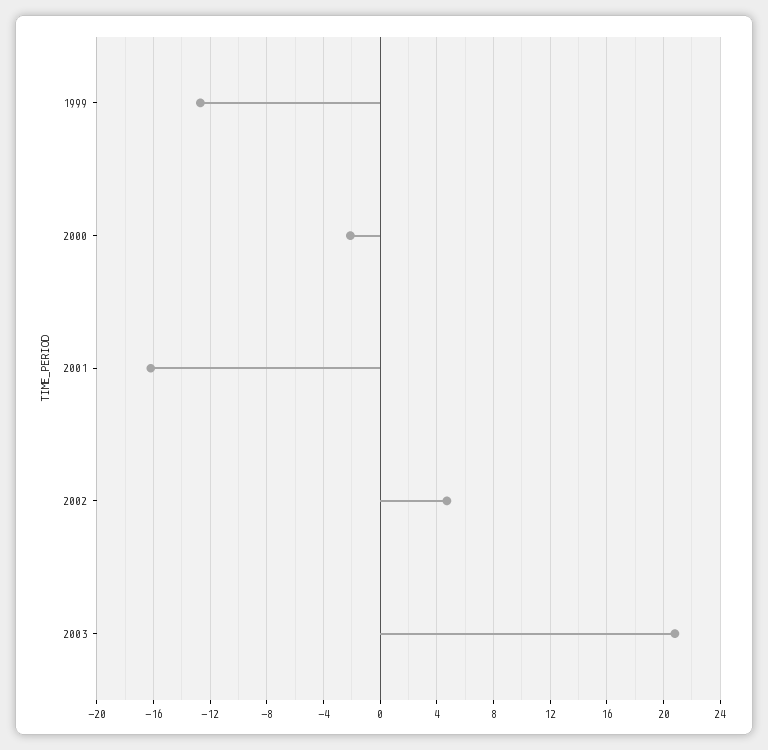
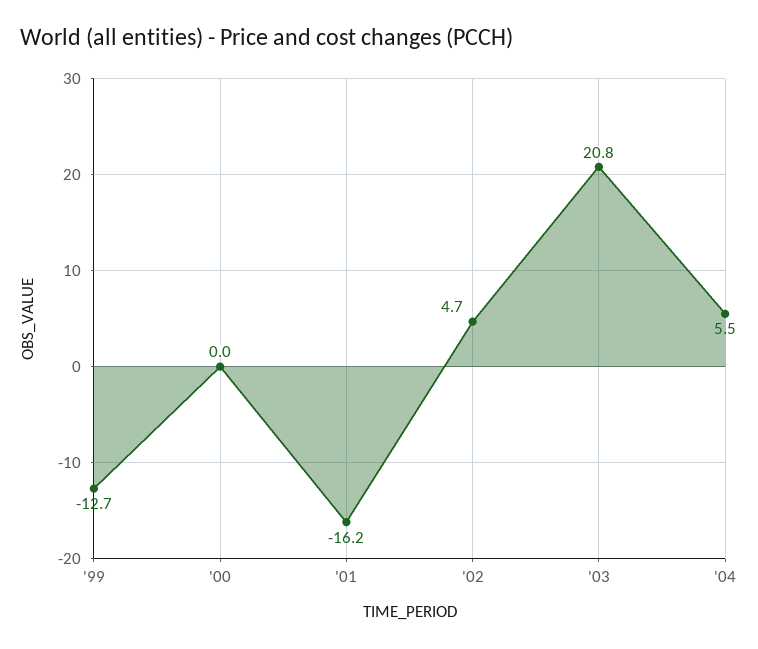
2000: -2 -> 0
'04: none -> 5.5

